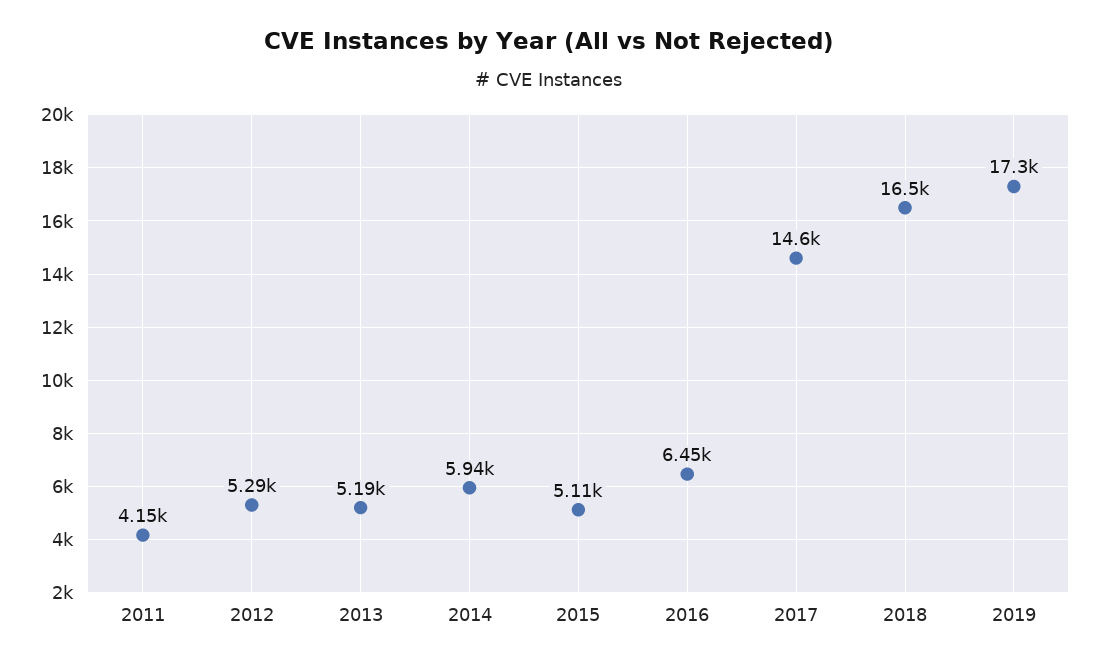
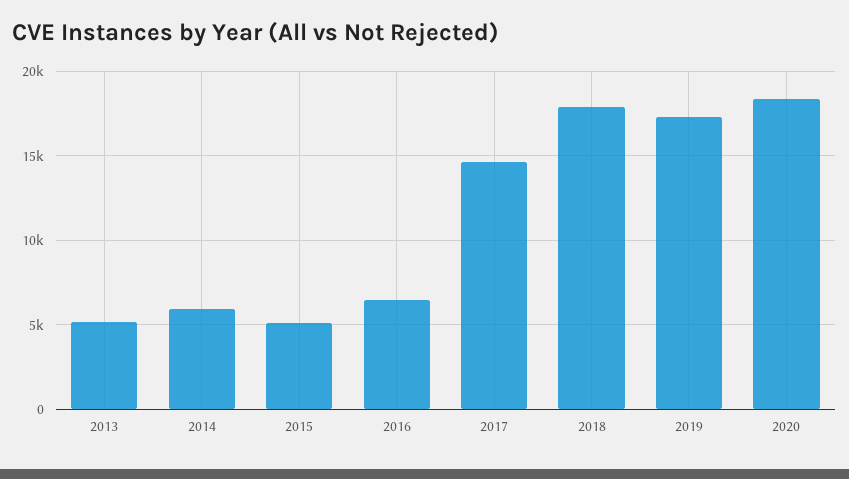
2011: 4150 -> none
2012: 5290 -> none
2018: 16500 -> 18000
2020: none -> 18500

